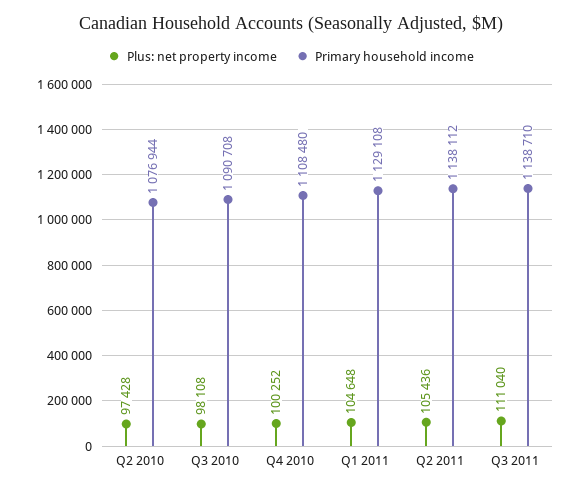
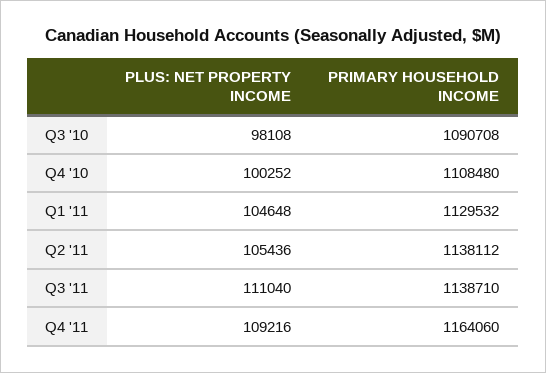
Plus: net property income, Q2 2010: 97428 -> none
Primary household income, Q2 2010: 1076944 -> none
Primary household income, Q1 2011: 1129108 -> 1129532
Plus: net property income, Q4 '11: none -> 109216
Primary household income, Q4 '11: none -> 1164060

